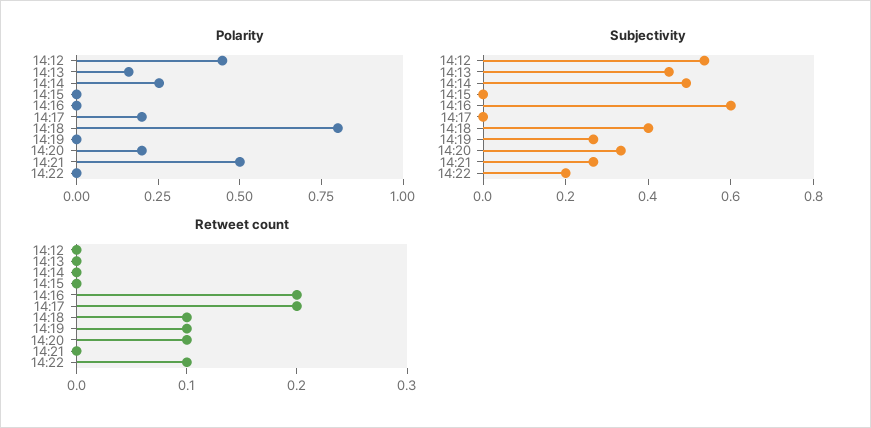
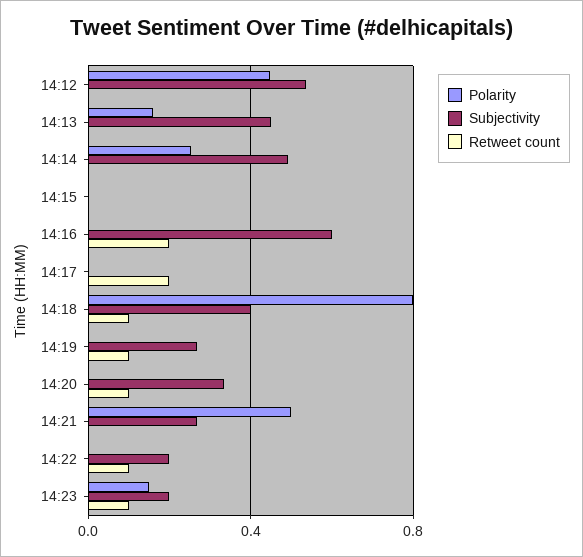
Polarity, 14:17: 0.2 -> 0
Polarity, 14:20: 0.2 -> 0
Polarity, 14:23: none -> 0.15
Subjectivity, 14:23: none -> 0.2
Retweet count, 14:23: none -> 0.1

